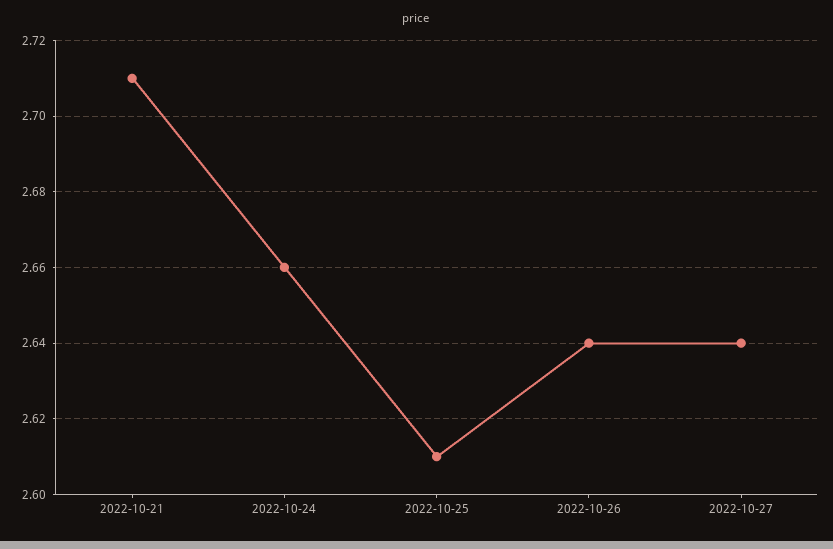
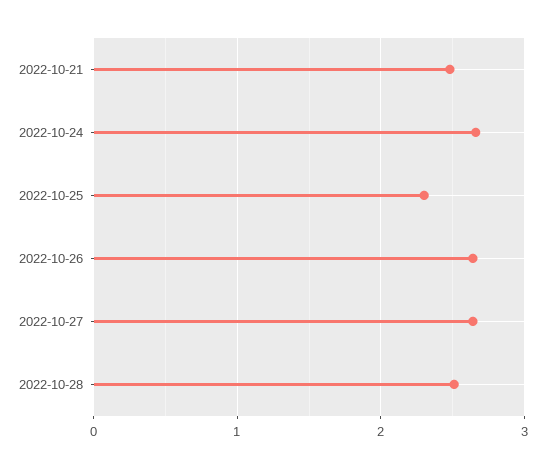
2022-10-21: 2.71 -> 2.5
2022-10-25: 2.61 -> 2.3
2022-10-28: none -> 2.5

